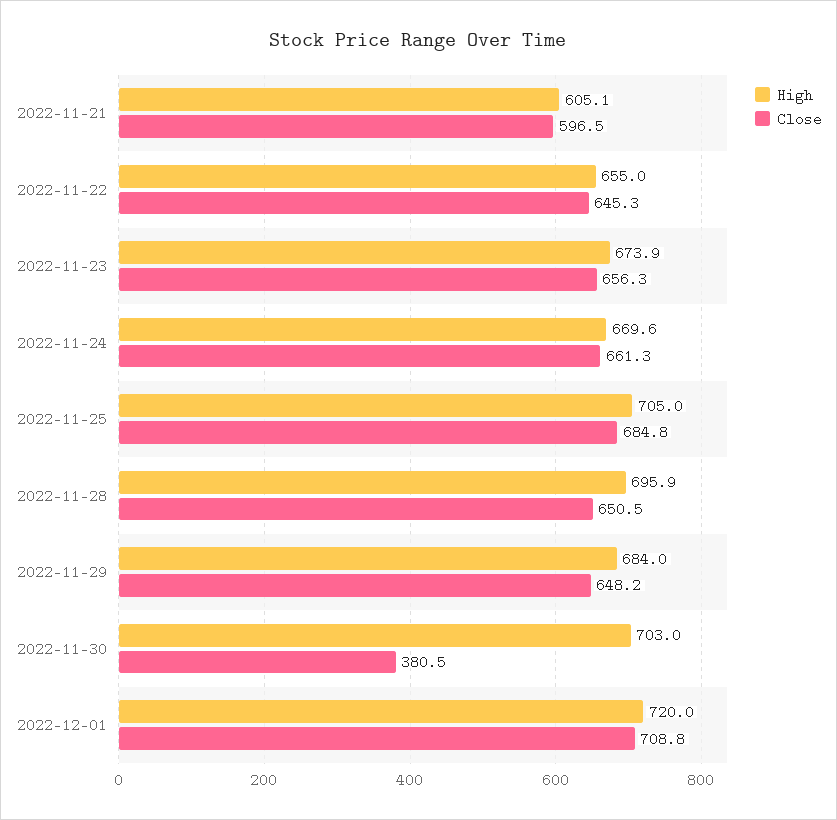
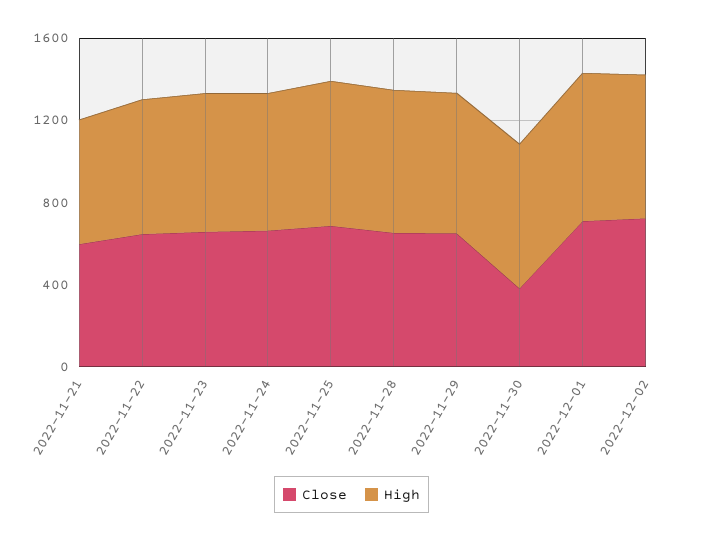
Close, 2022-12-02: none -> 700
High, 2022-12-02: none -> 700

